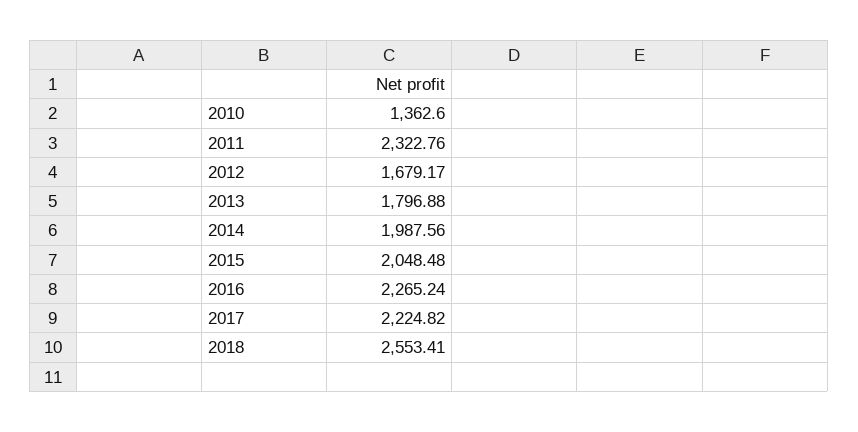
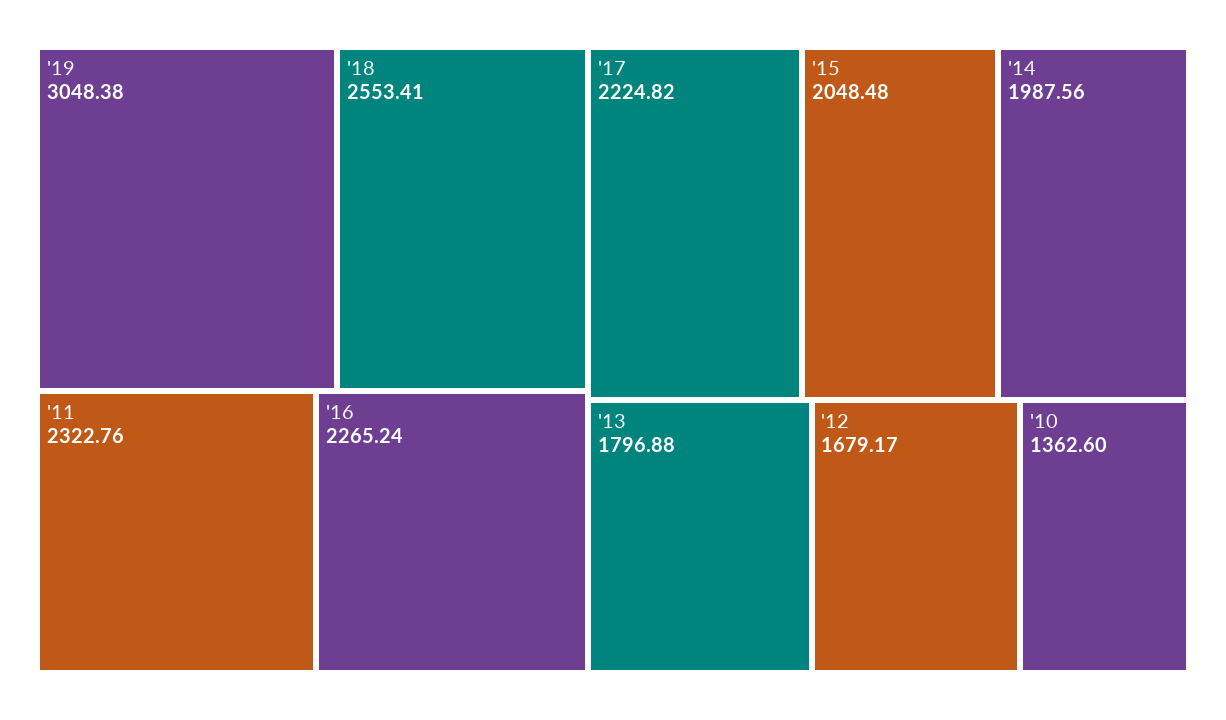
'19: none -> 3048.38

